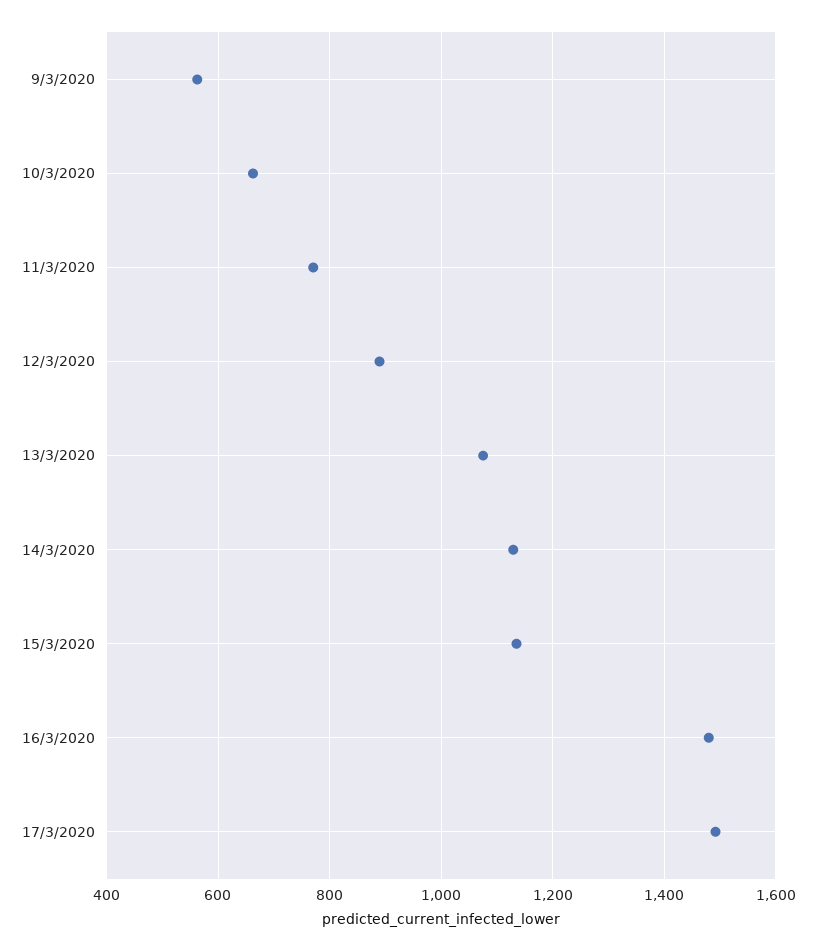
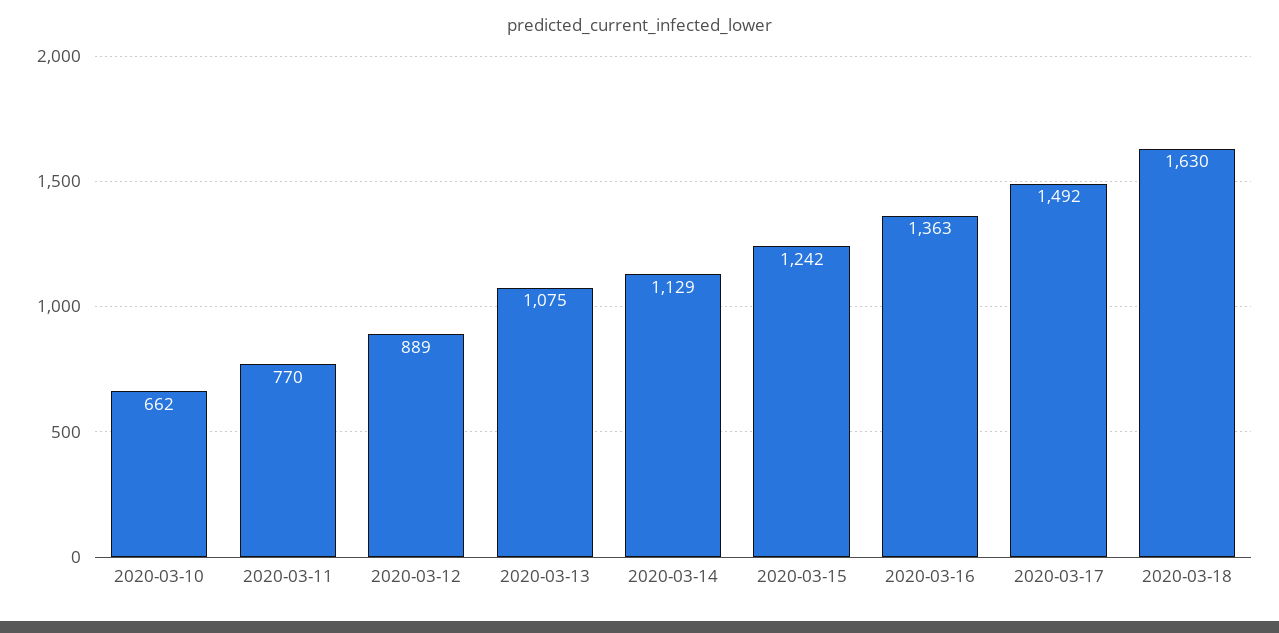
9/3/2020: 560 -> none
15/3/2020: 1140 -> 1242
16/3/2020: 1480 -> 1363
2020-03-18: none -> 1630

